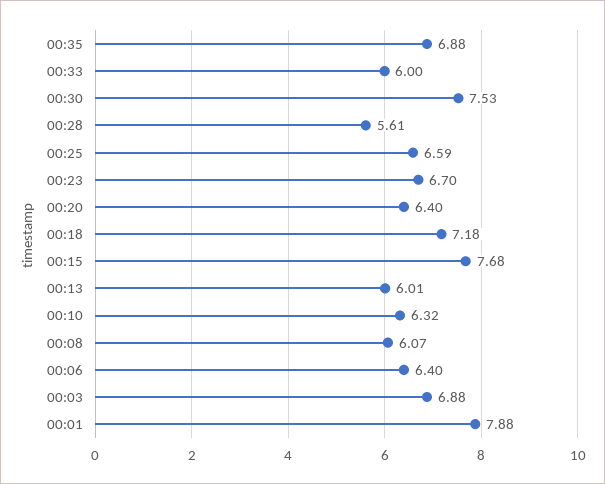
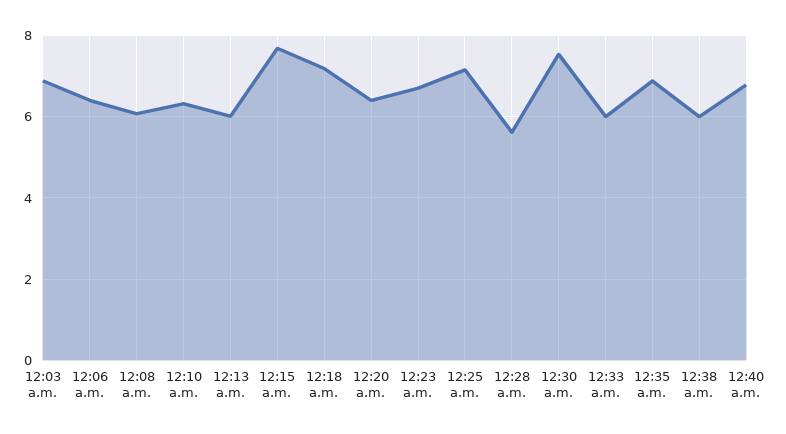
00:25: 6.59 -> 7.2
00:01: 7.88 -> none
12:38 a.m.: none -> 6
12:40 a.m.: none -> 6.8

